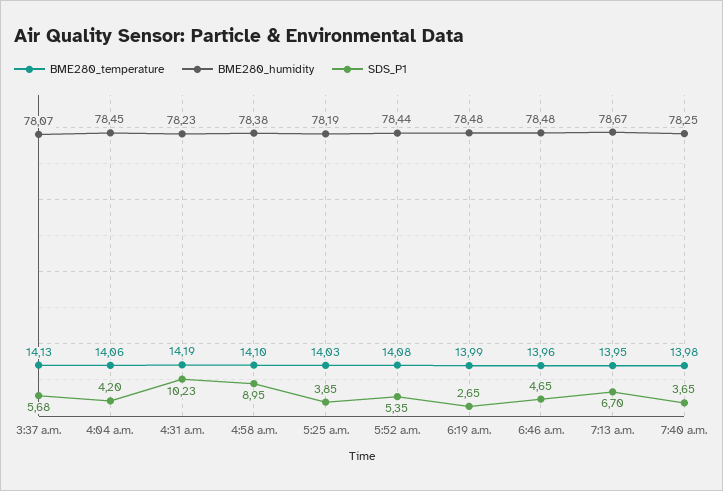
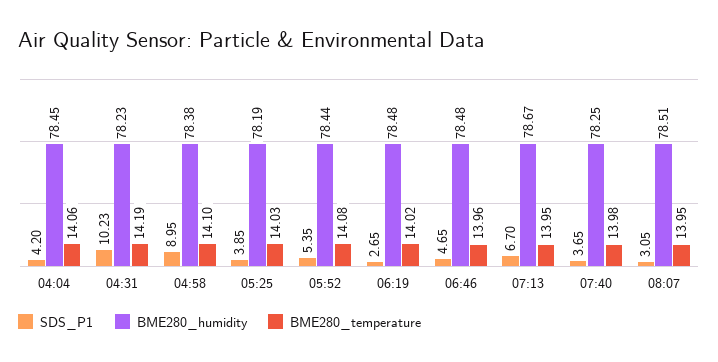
BME280_temperature, 3:37 a.m.: 14.13 -> none
BME280_humidity, 3:37 a.m.: 78.07 -> none
SDS_P1, 3:37 a.m.: 5.68 -> none
BME280_temperature, 6:19 a.m.: 13.99 -> 14.02
SDS_P1, 08:07: none -> 3.05
BME280_humidity, 08:07: none -> 78.51
BME280_temperature, 08:07: none -> 13.95

